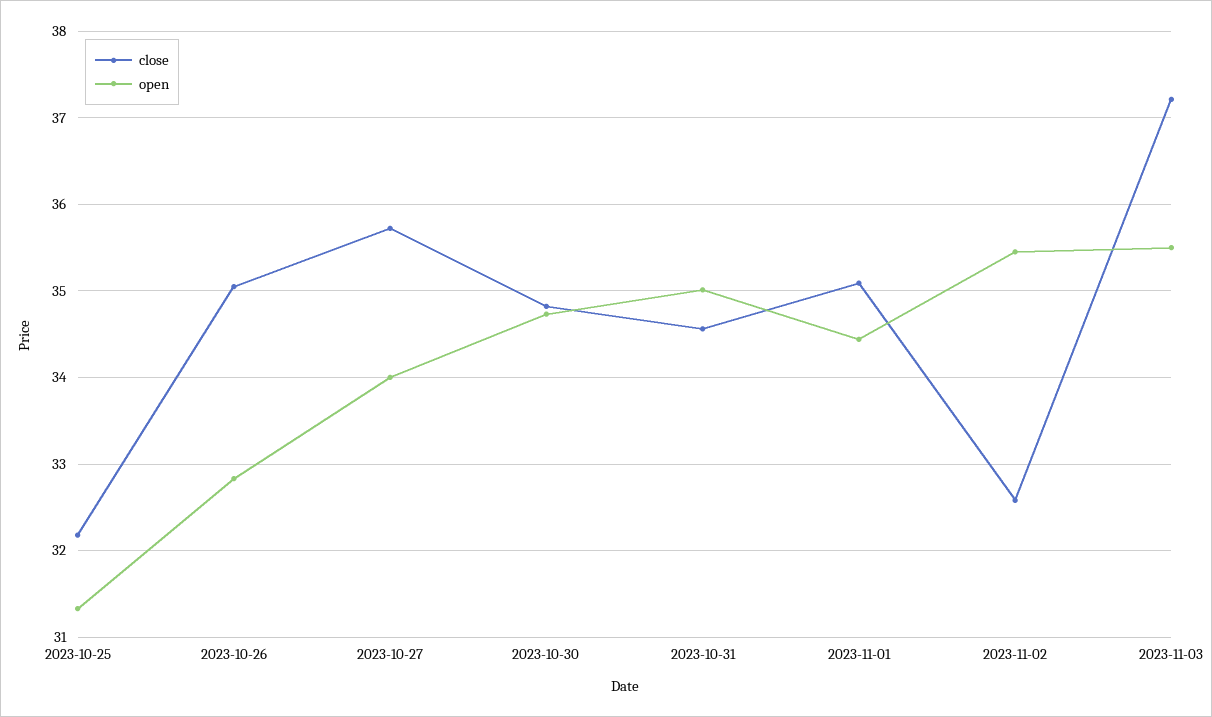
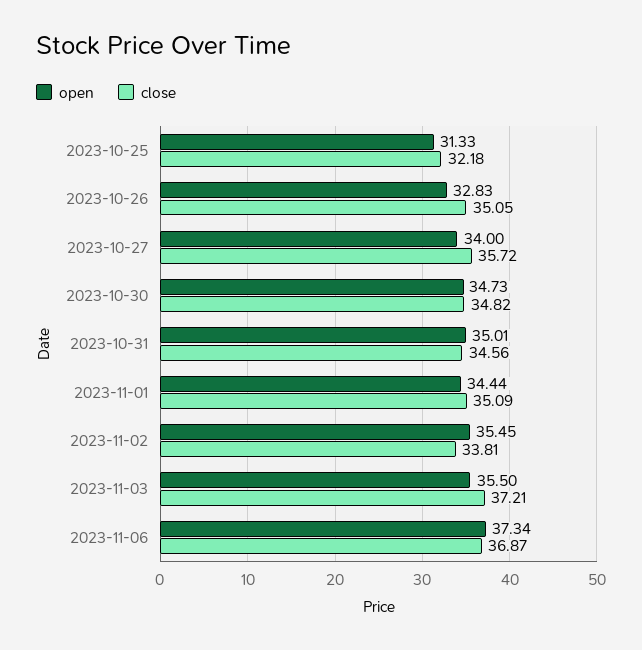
close, 2023-11-02: 32.6 -> 33.81
open, 2023-11-06: none -> 37.34
close, 2023-11-06: none -> 36.87

